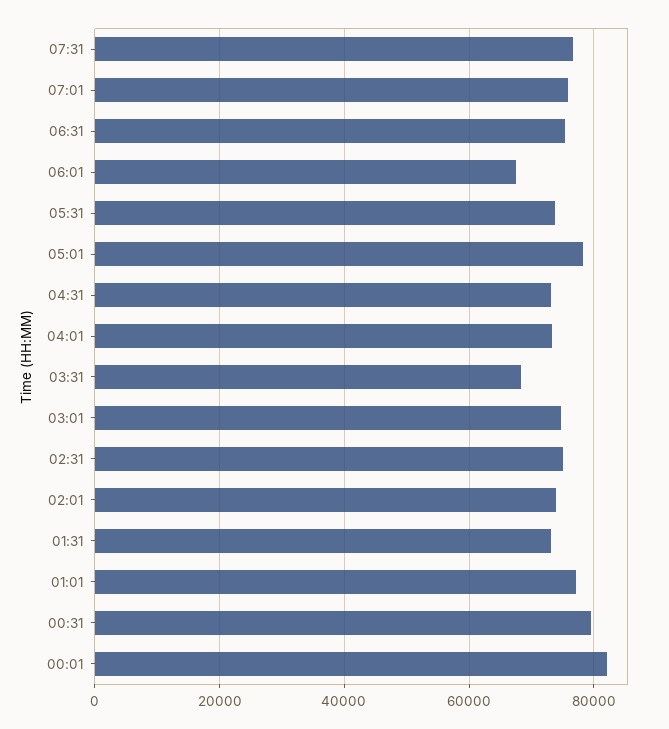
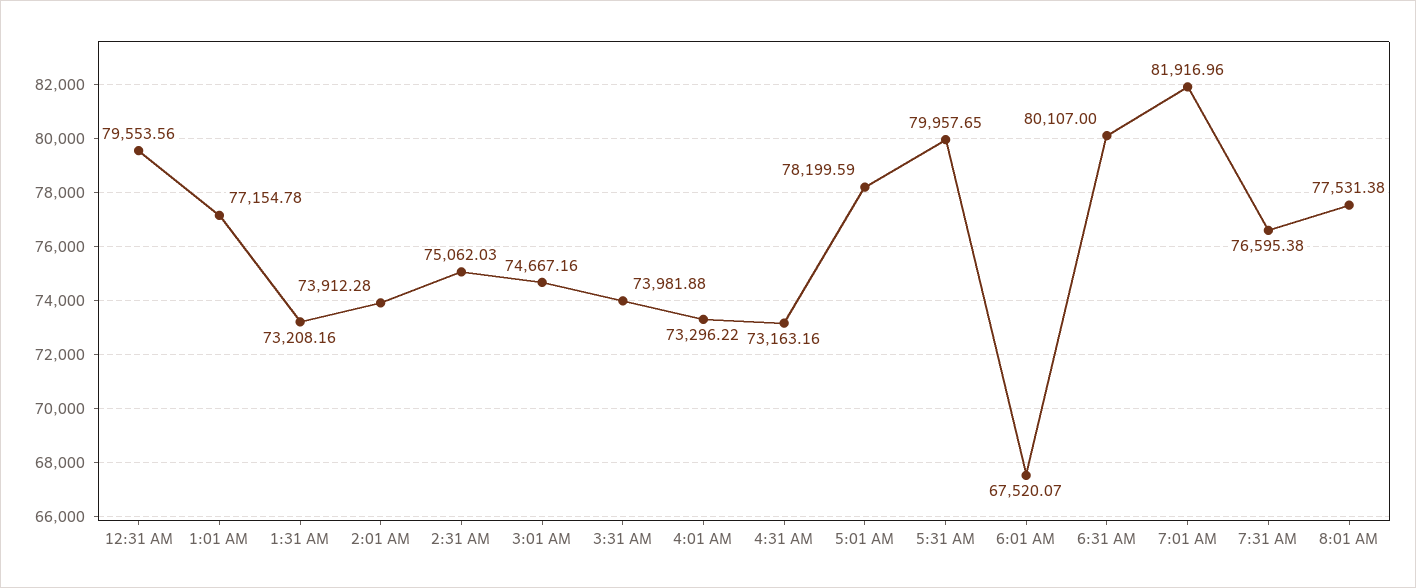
07:01: 76000 -> 81916.96
06:31: 76000 -> 80107
05:31: 74000 -> 79957.65
03:31: 68000 -> 73981.88
00:01: 82000 -> none
8:01 AM: none -> 77531.38

